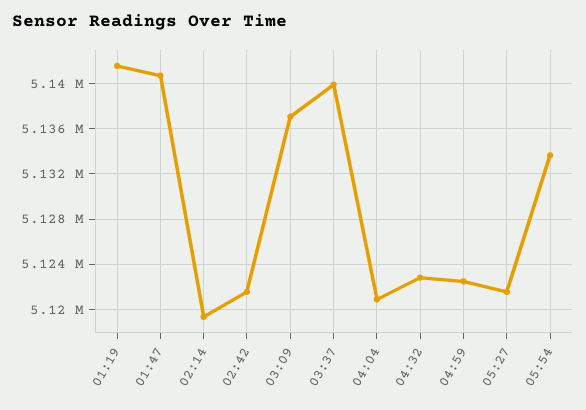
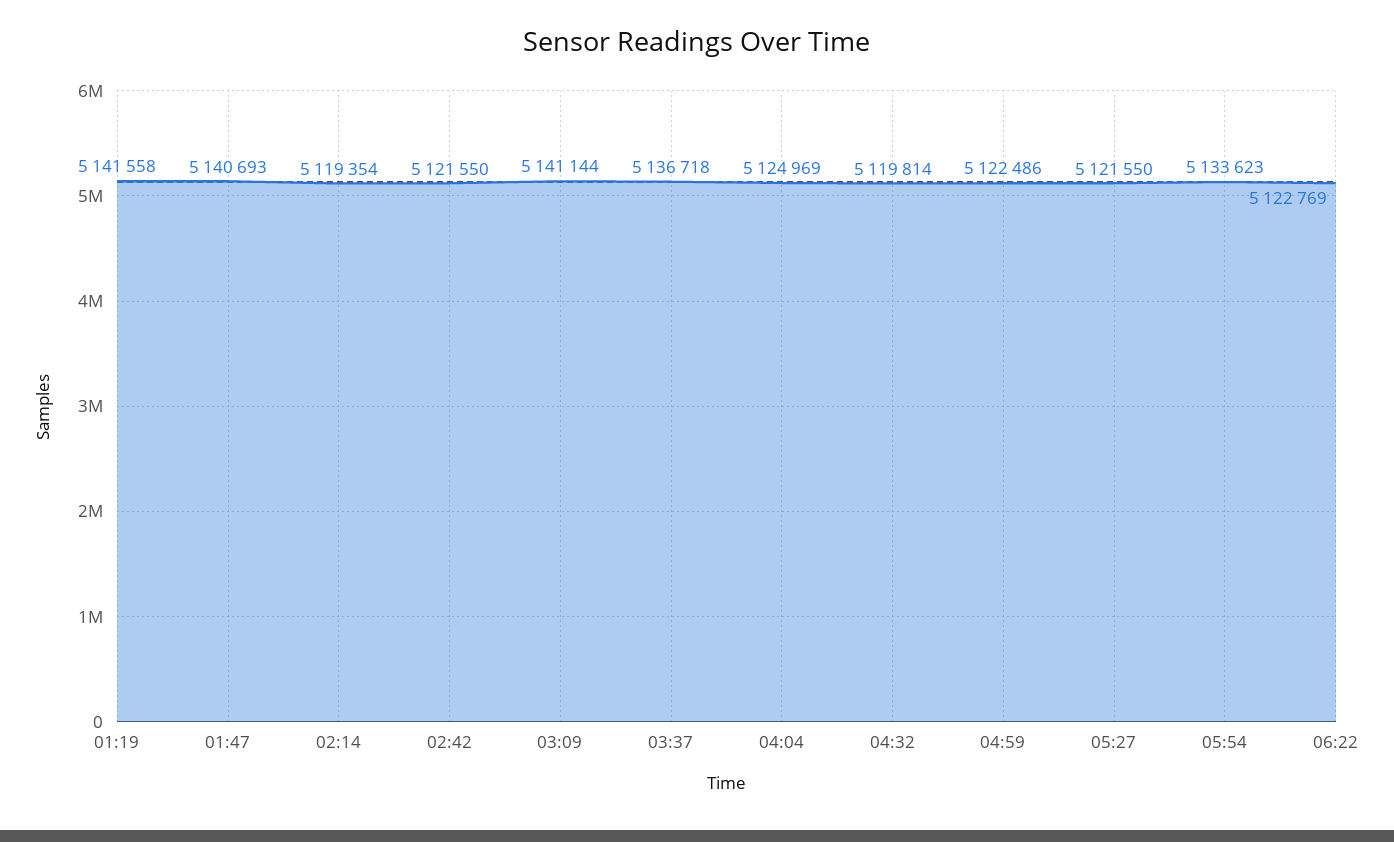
03:09: 5137000 -> 5141144
03:37: 5140000 -> 5136718
04:04: 5121000 -> 5124969
04:32: 5123000 -> 5119814
06:22: none -> 5122769

